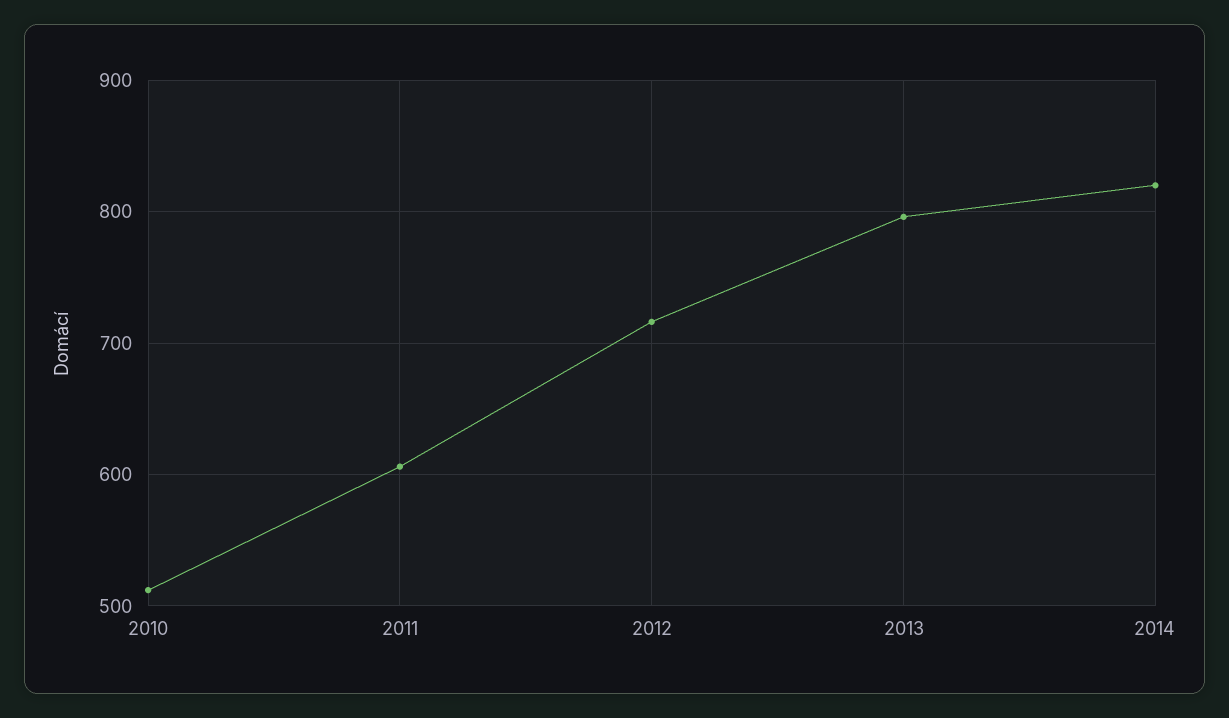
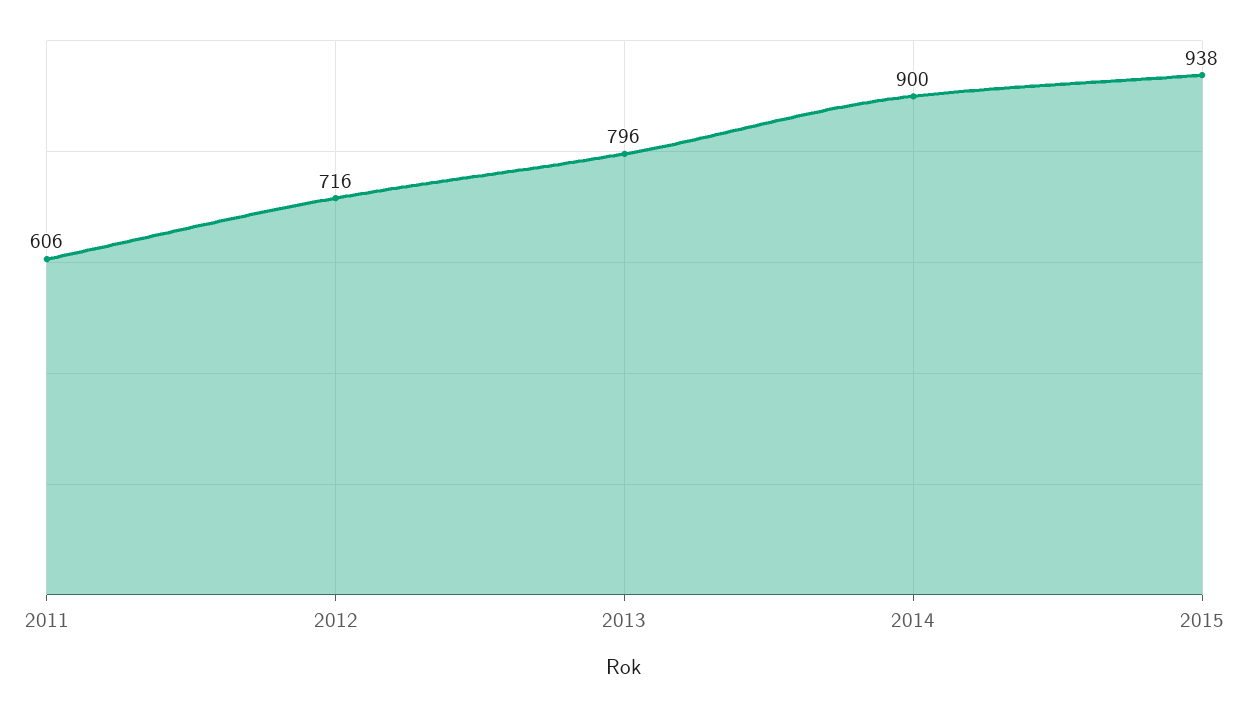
2010: 510 -> none
2014: 820 -> 900
2015: none -> 938

